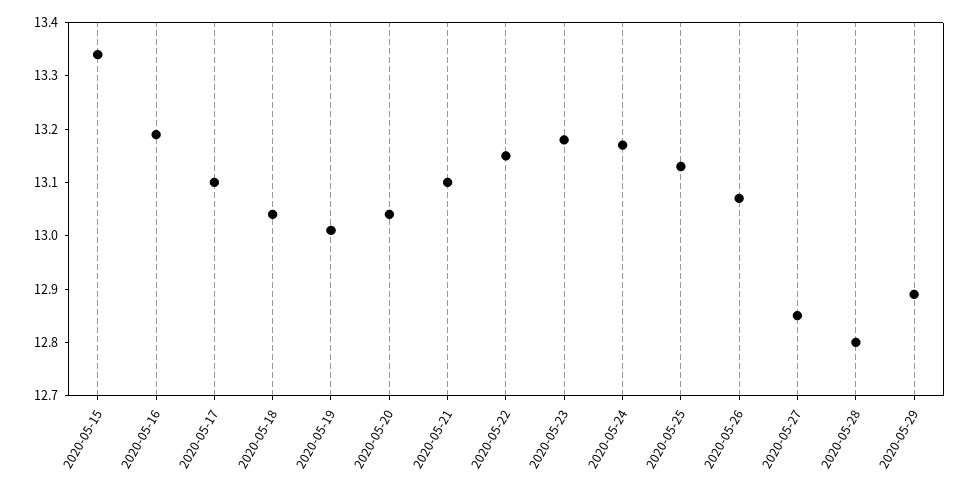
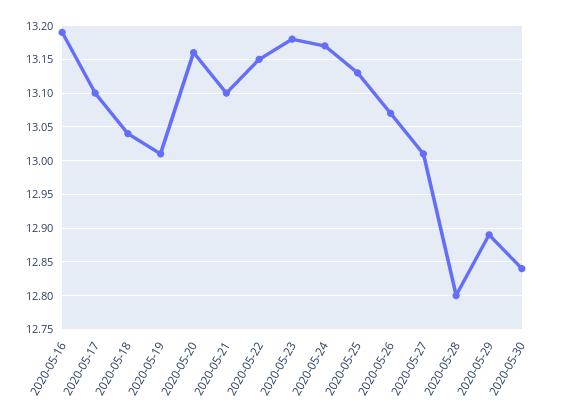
2020-05-15: 13.35 -> none
2020-05-20: 13.05 -> 13.16
2020-05-27: 12.85 -> 13.01
2020-05-30: none -> 12.84

